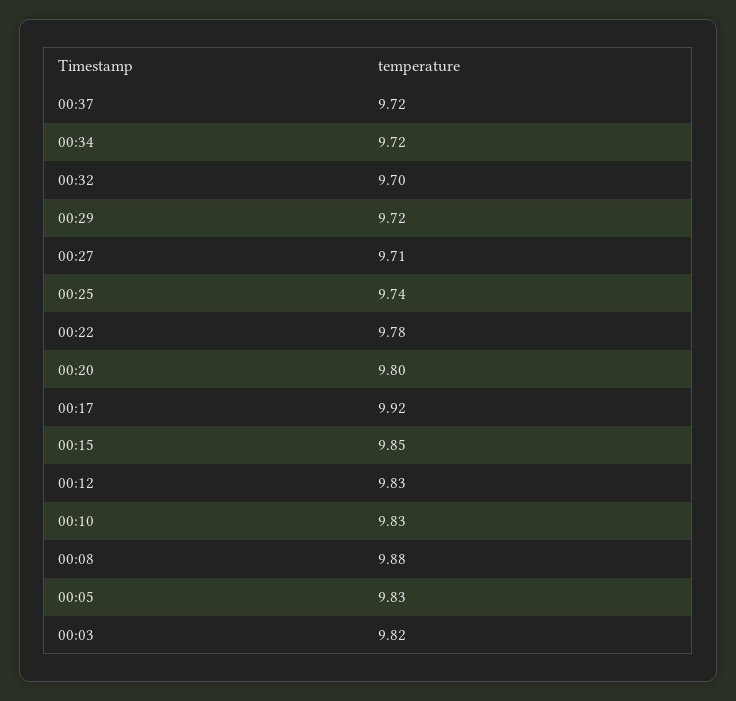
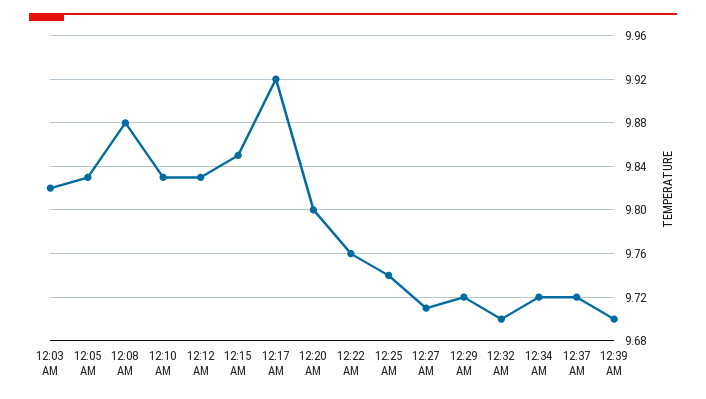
00:22: 9.78 -> 9.76
12:39 AM: none -> 9.7

